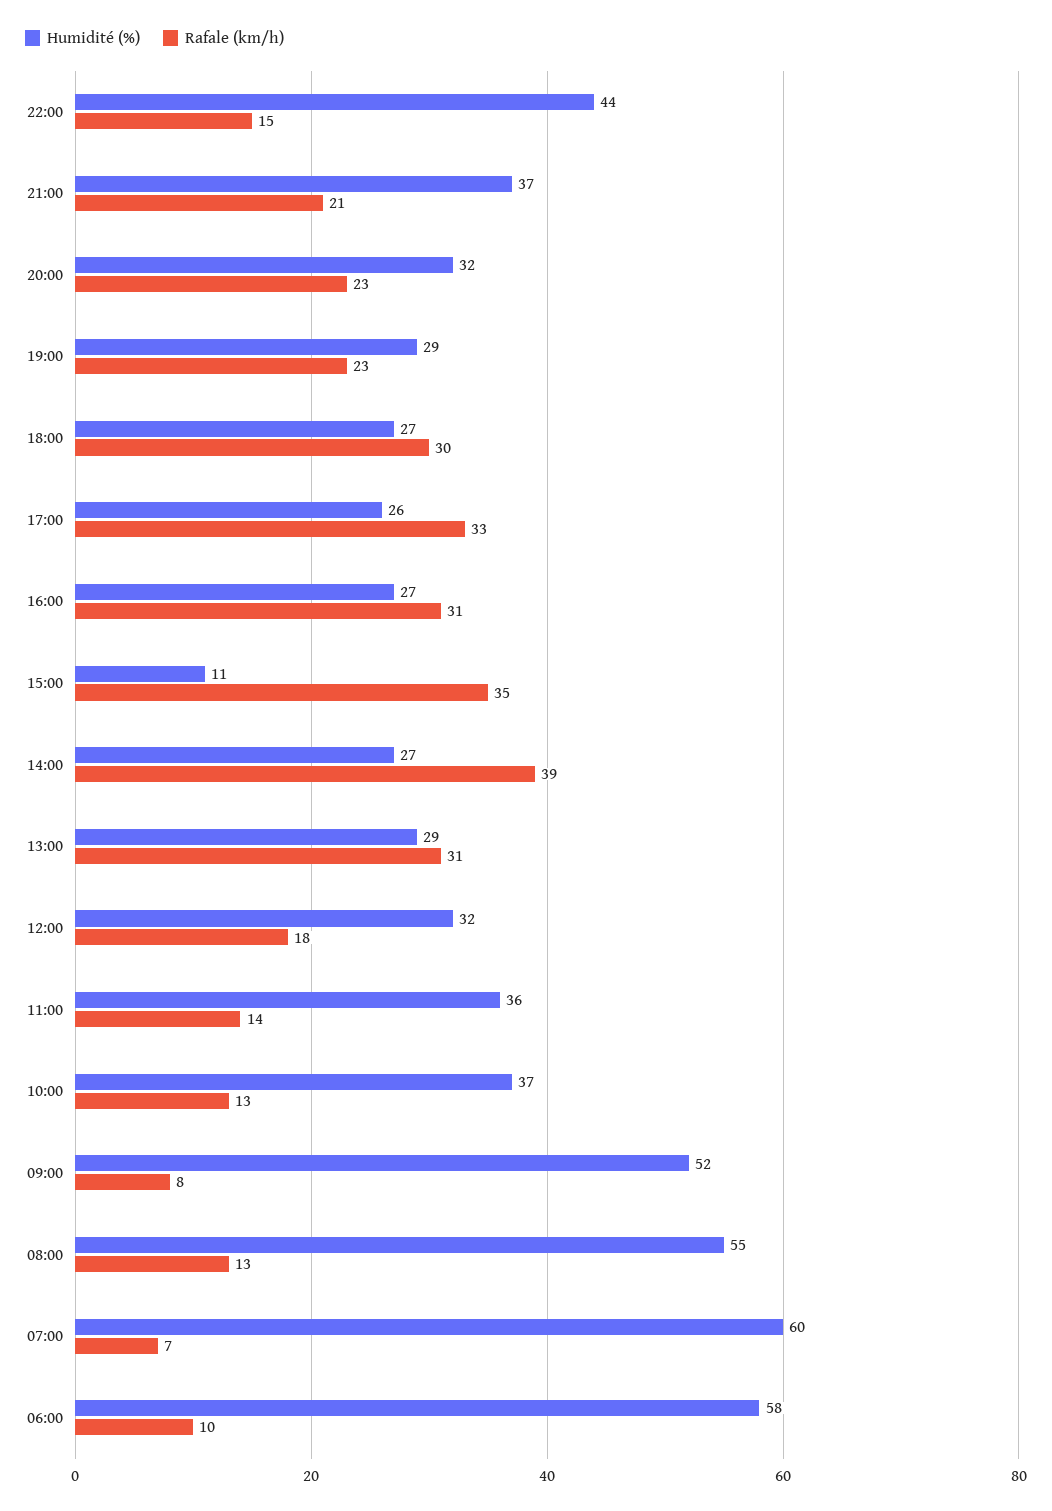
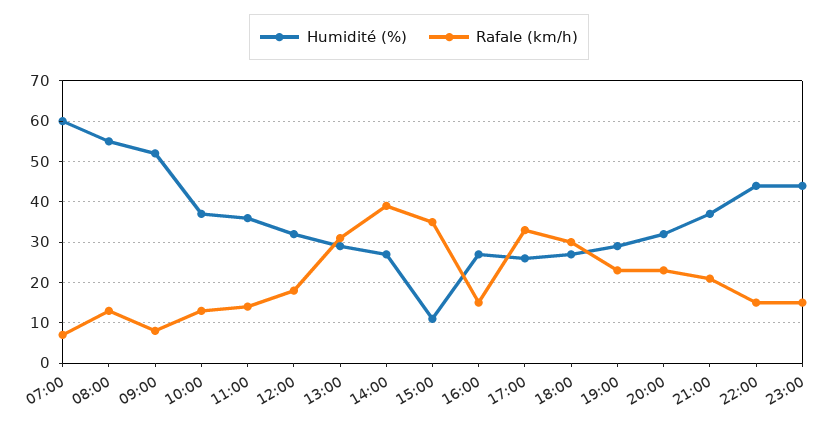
Rafale (km/h), 16:00: 31 -> 15
Humidité (%), 06:00: 58 -> none
Rafale (km/h), 06:00: 10 -> none
Humidité (%), 23:00: none -> 45
Rafale (km/h), 23:00: none -> 15

